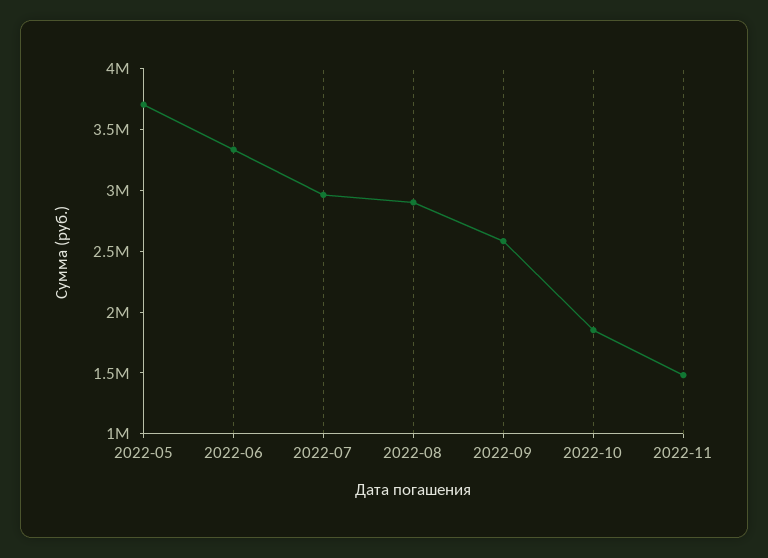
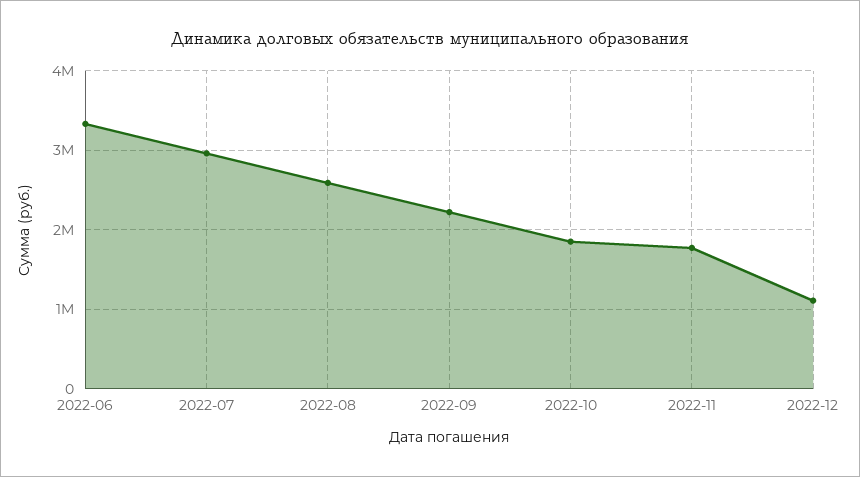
2022-05: 3700000 -> none
2022-08: 2900000 -> 2600000
2022-09: 2600000 -> 2200000
2022-11: 1500000 -> 1800000
2022-12: none -> 1100000

